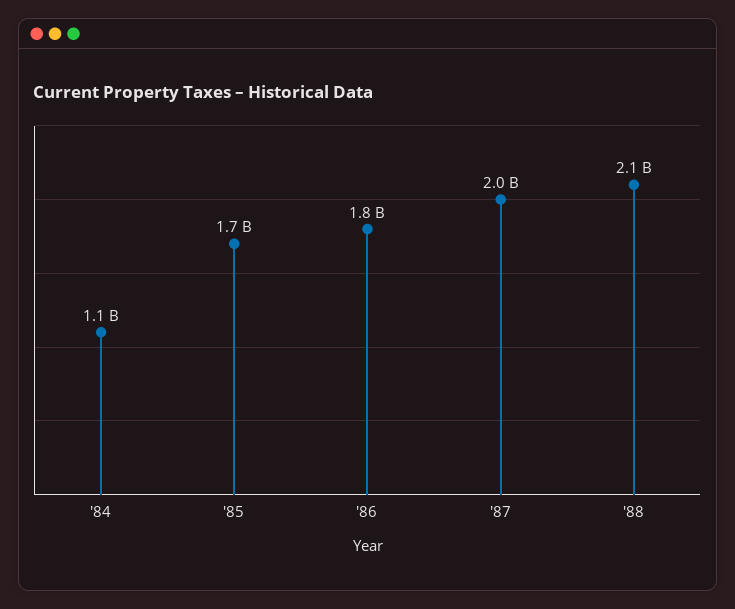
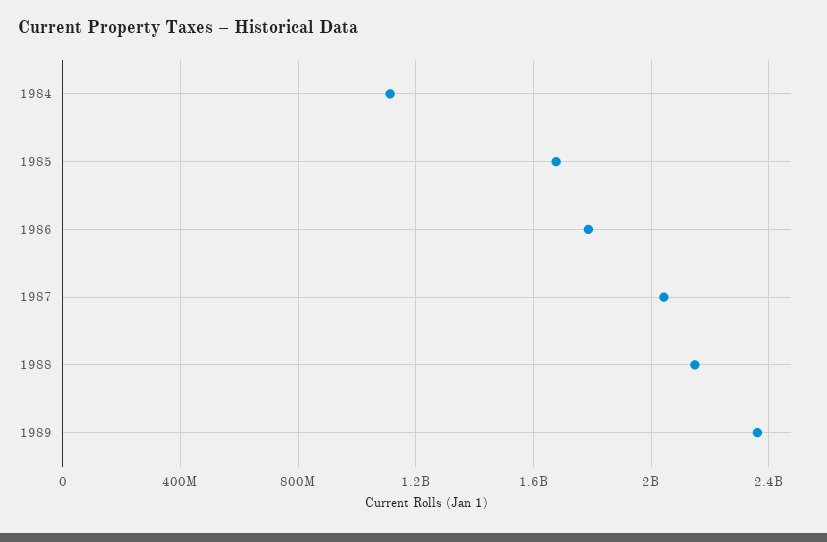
1989: none -> 2350000000

